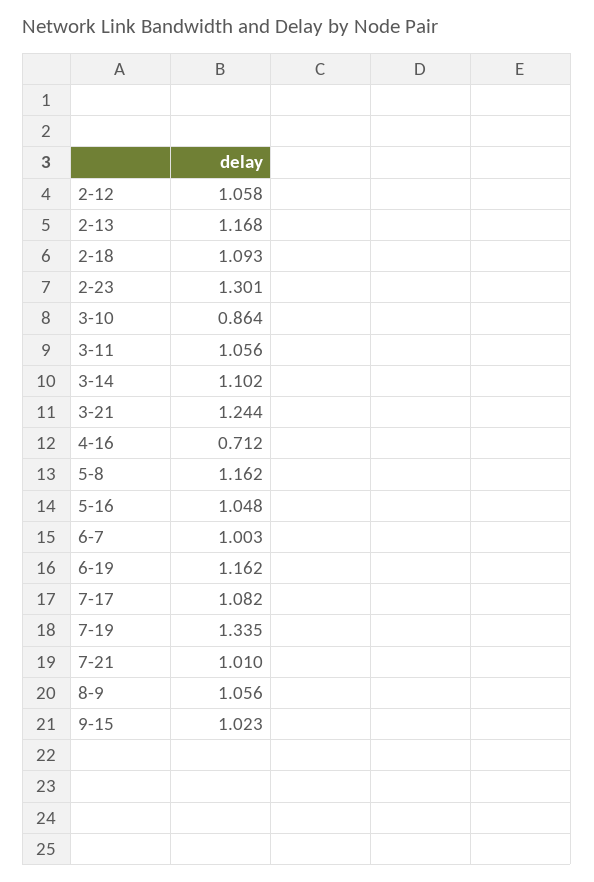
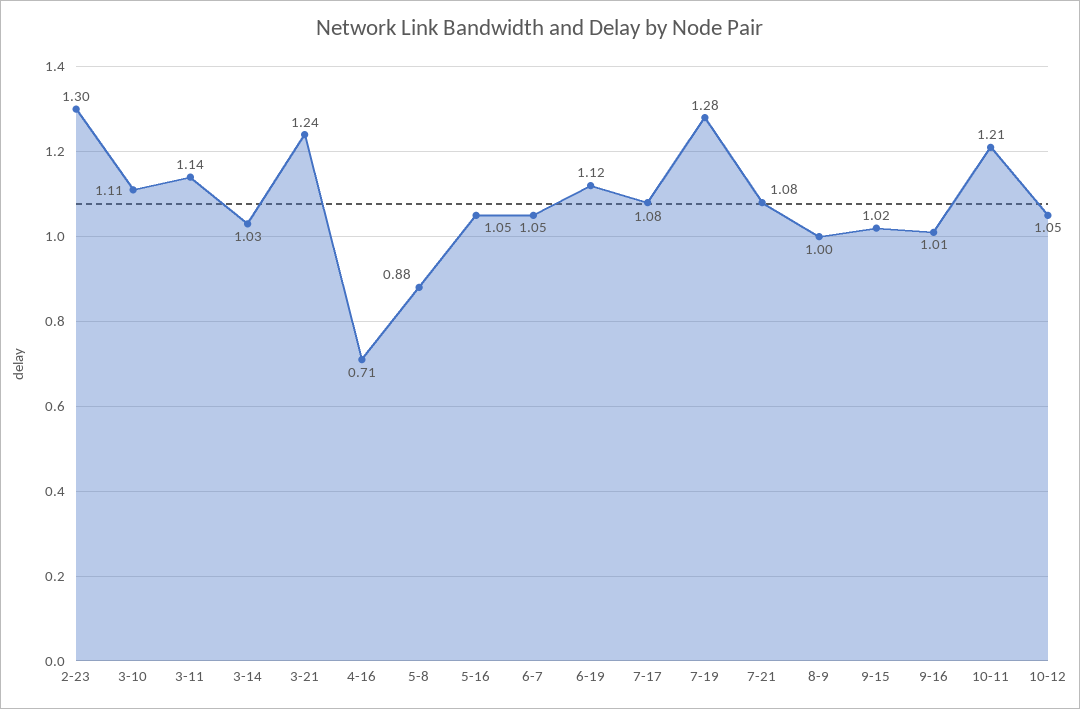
2-12: 1.058 -> none
2-13: 1.168 -> none
2-18: 1.093 -> none
3-10: 0.864 -> 1.11
3-11: 1.056 -> 1.14
3-14: 1.102 -> 1.03
5-8: 1.162 -> 0.88
6-7: 1.003 -> 1.05
6-19: 1.162 -> 1.12
7-19: 1.335 -> 1.28
7-21: 1.01 -> 1.08
8-9: 1.056 -> 1
9-16: none -> 1.01
10-11: none -> 1.21
10-12: none -> 1.05

